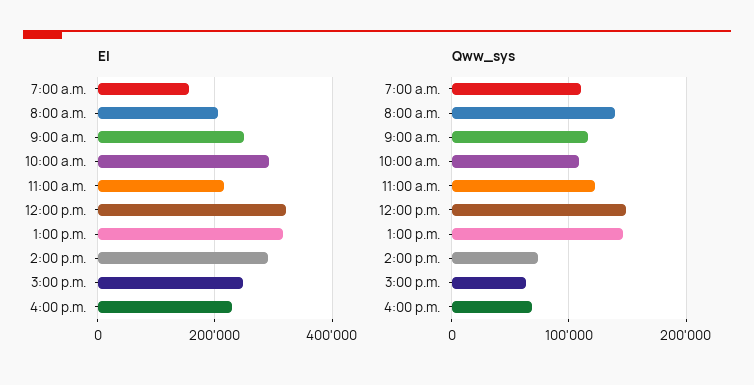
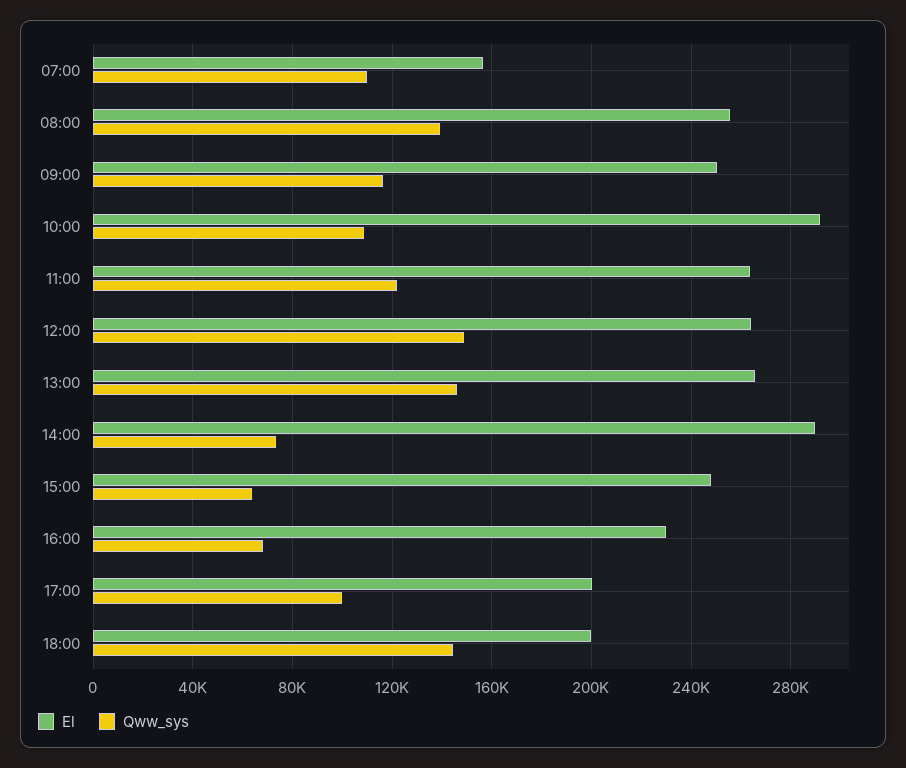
El, 8:00 a.m.: 200000 -> 255000
El, 11:00 a.m.: 220000 -> 265000
El, 12:00 p.m.: 320000 -> 265000
El, 1:00 p.m.: 320000 -> 265000
El, 17:00: none -> 200000
Qww_sys, 17:00: none -> 100000
El, 18:00: none -> 200000
Qww_sys, 18:00: none -> 145000

